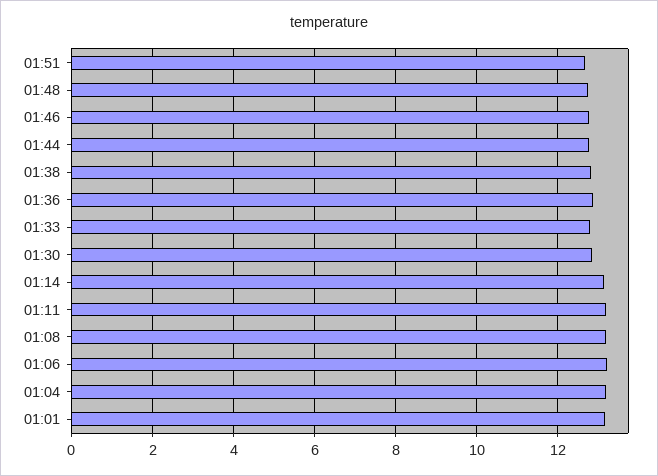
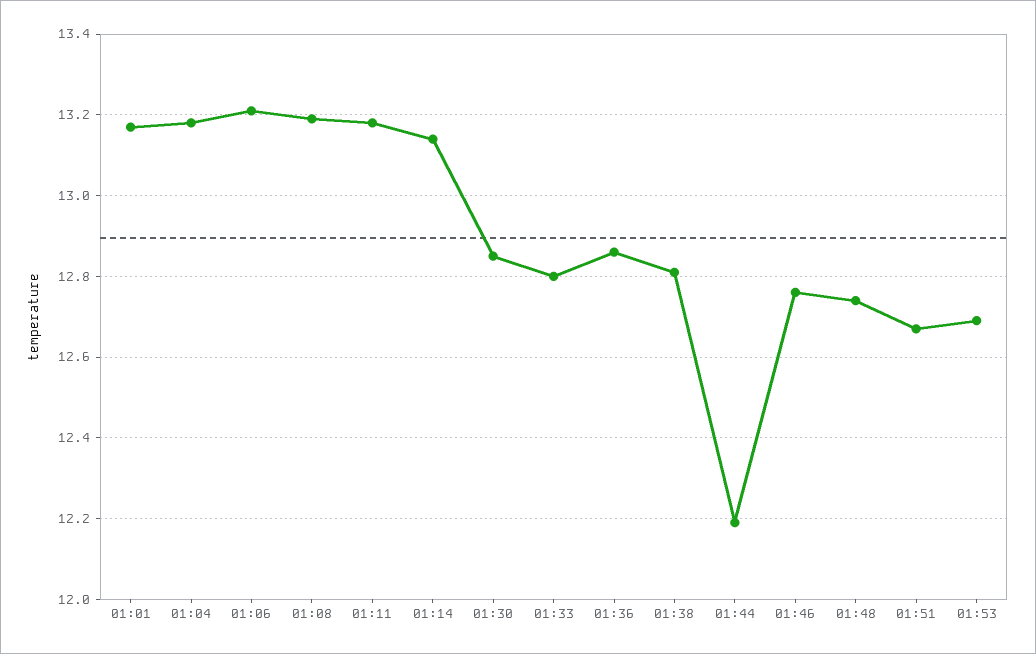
01:44: 12.8 -> 12.2
01:53: none -> 12.7

